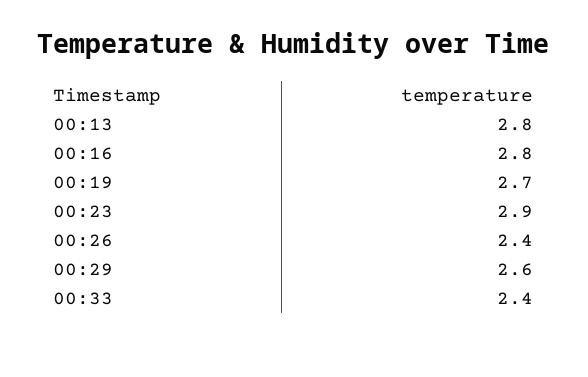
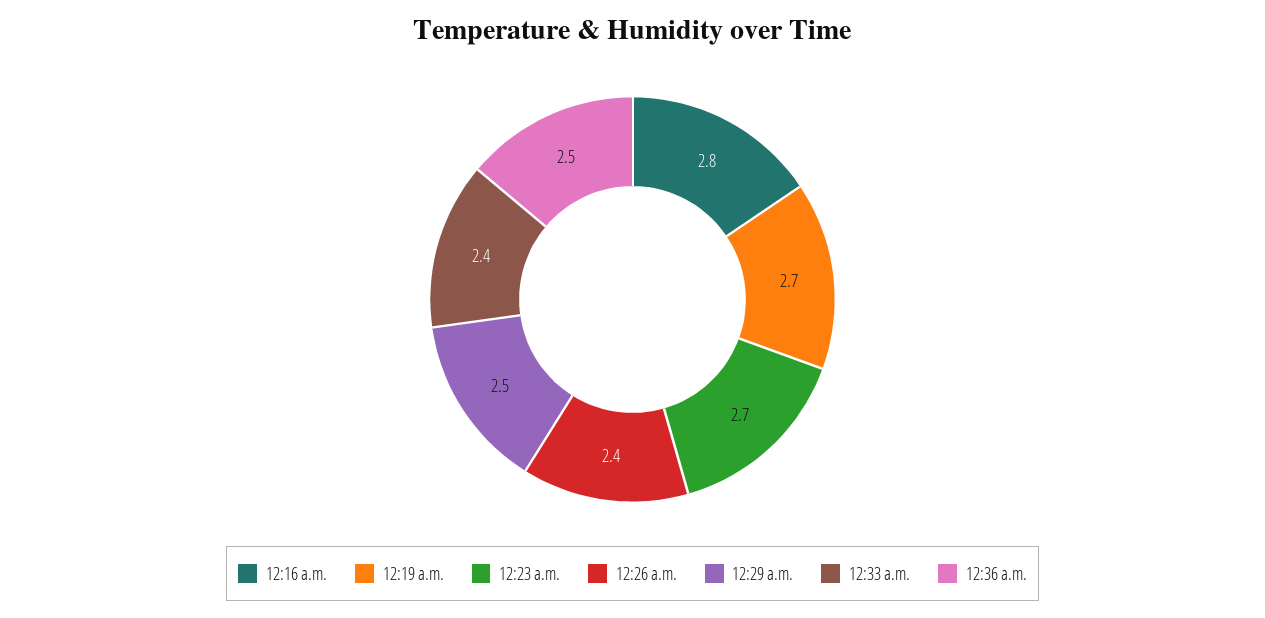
00:13: 2.8 -> none
00:23: 2.9 -> 2.7
00:29: 2.6 -> 2.5
12:36 a.m.: none -> 2.5

